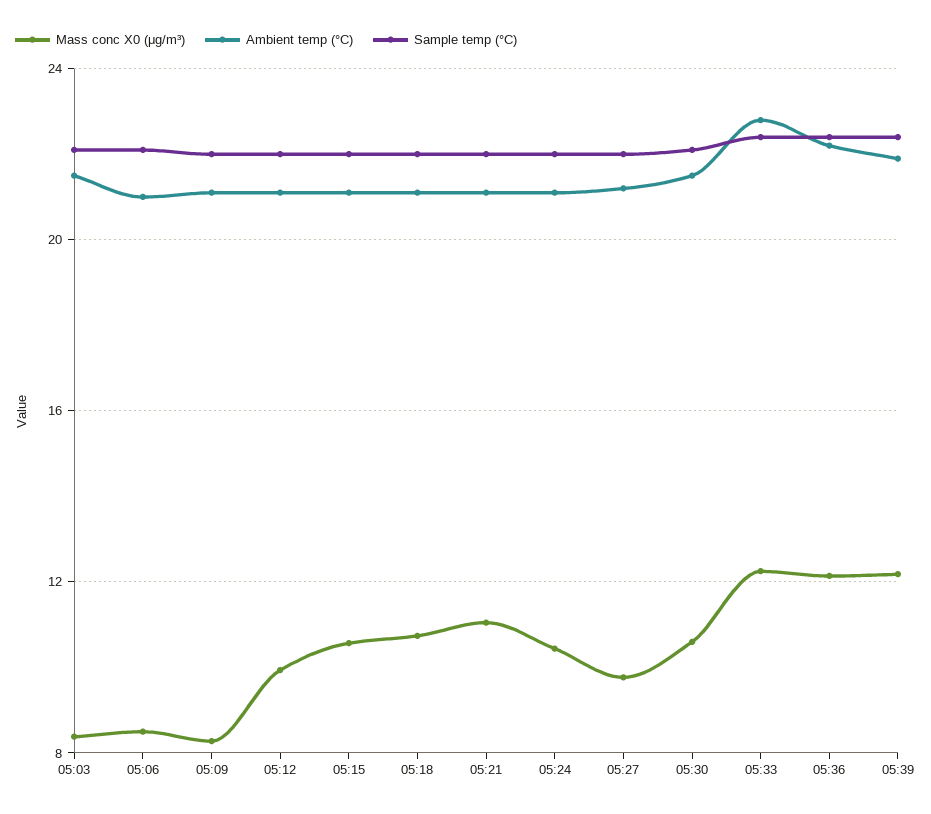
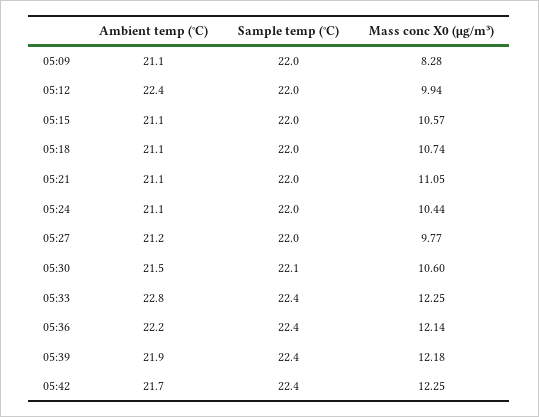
Mass conc X0 (μg/m³), 05:03: 8.5 -> none
Ambient temp (°C), 05:03: 21.5 -> none
Sample temp (°C), 05:03: 22 -> none
Mass conc X0 (μg/m³), 05:06: 8.5 -> none
Ambient temp (°C), 05:06: 21 -> none
Sample temp (°C), 05:06: 22 -> none
Ambient temp (°C), 05:12: 21 -> 22.4
Ambient temp (°C), 05:42: none -> 21.7
Sample temp (°C), 05:42: none -> 22.4
Mass conc X0 (μg/m³), 05:42: none -> 12.25

